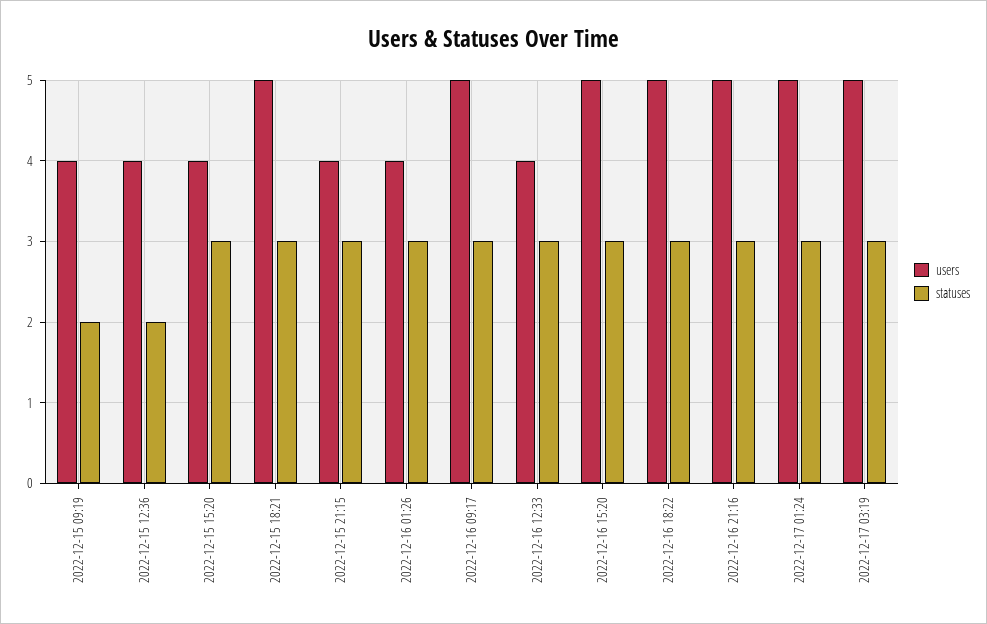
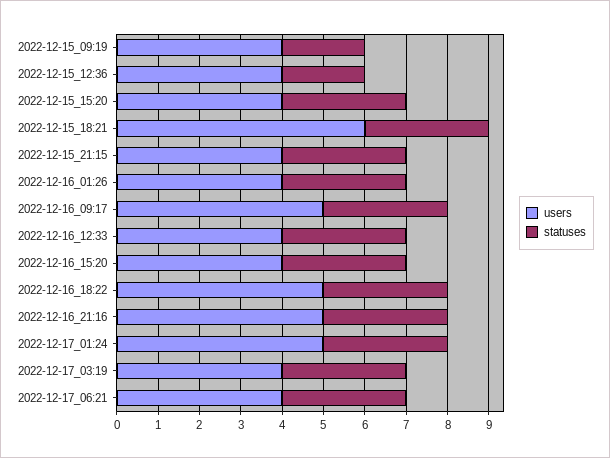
users, 2022-12-15 18:21: 5 -> 6
users, 2022-12-16 15:20: 5 -> 4
users, 2022-12-17 03:19: 5 -> 4
users, 2022-12-17_06:21: none -> 4
statuses, 2022-12-17_06:21: none -> 3

